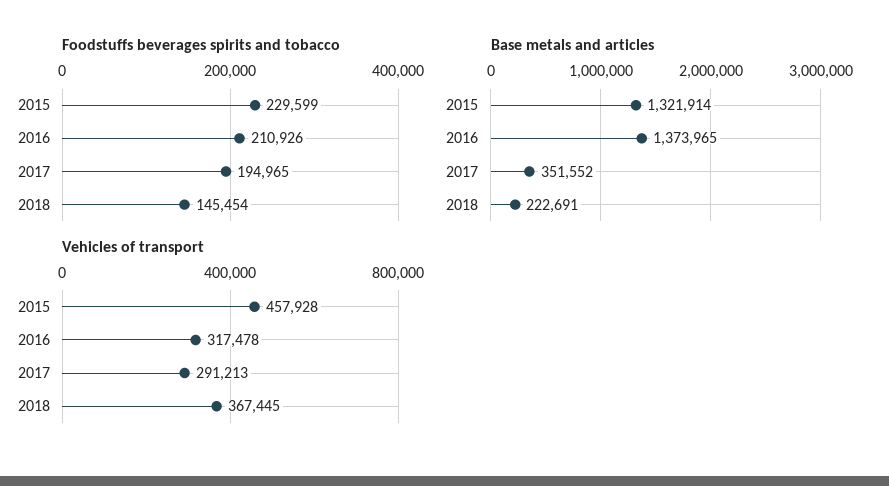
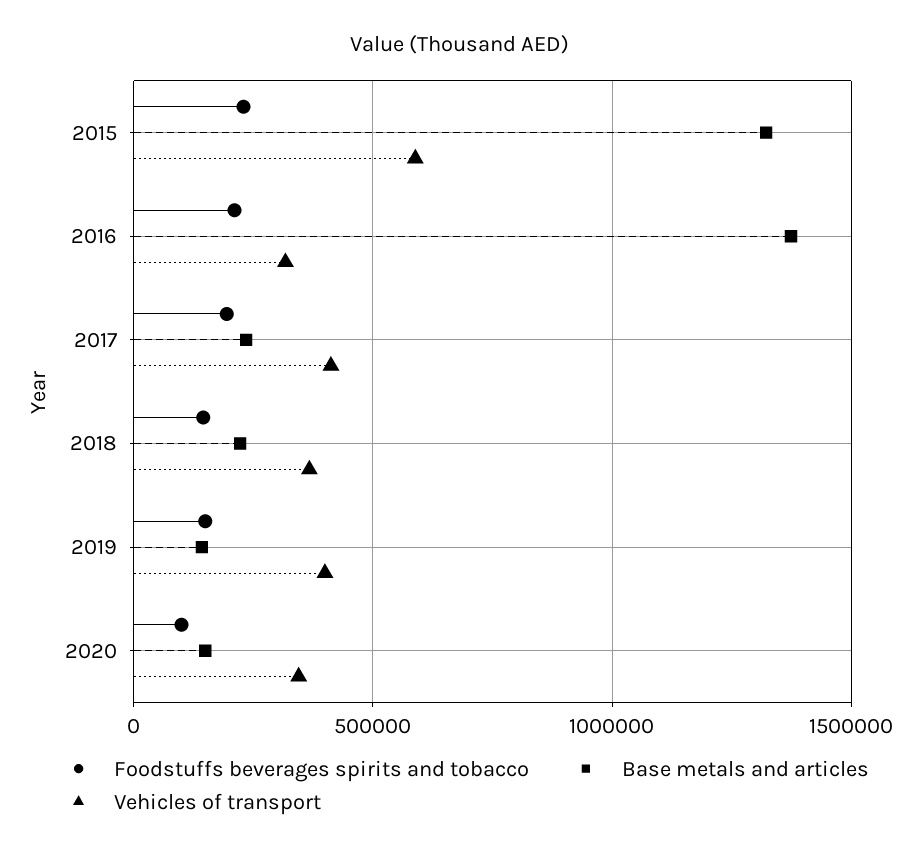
Base metals and articles, 2017: 351552 -> 250000
Vehicles of transport, 2015: 457928 -> 600000
Vehicles of transport, 2017: 291213 -> 400000
Foodstuffs beverages spirits and tobacco, 2019: none -> 150000
Base metals and articles, 2019: none -> 150000
Vehicles of transport, 2019: none -> 400000
Foodstuffs beverages spirits and tobacco, 2020: none -> 100000
Base metals and articles, 2020: none -> 150000
Vehicles of transport, 2020: none -> 350000

